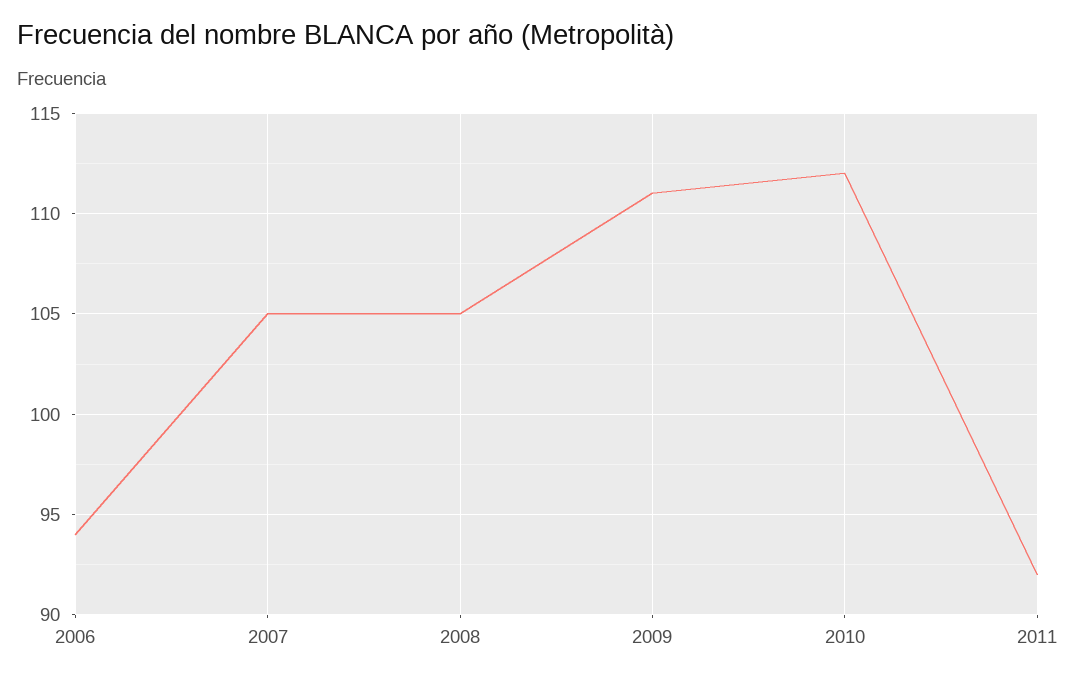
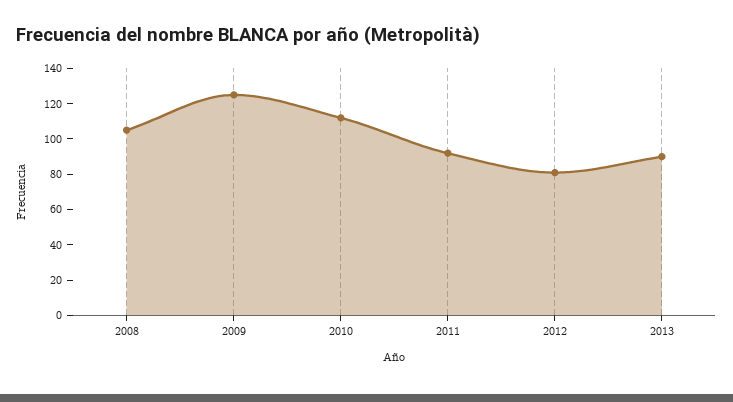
2006: 94 -> none
2007: 105 -> none
2009: 111 -> 125
2012: none -> 80
2013: none -> 90

